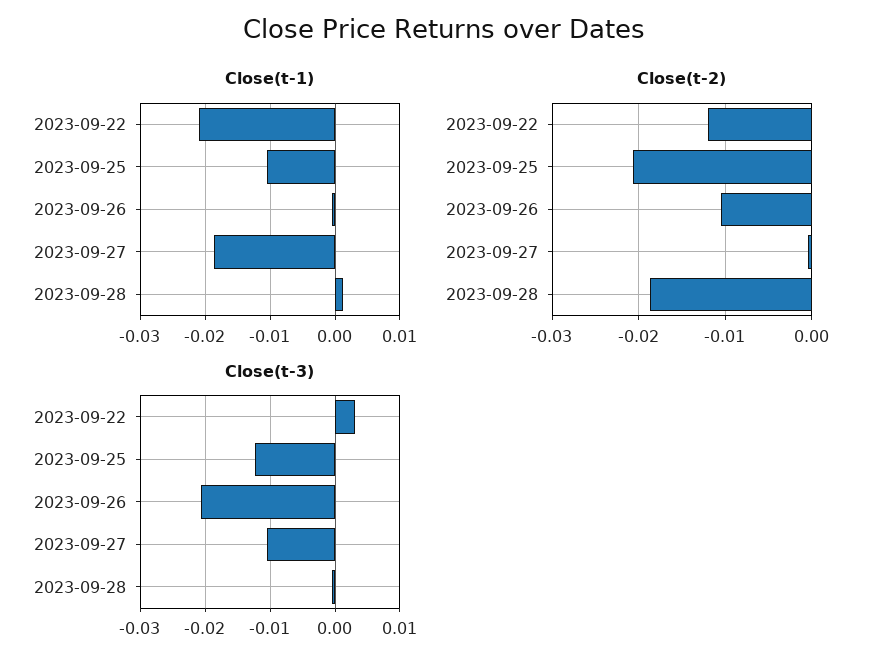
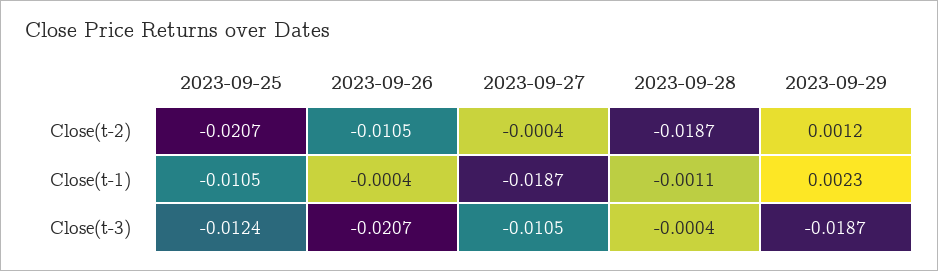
Close(t-1), 2023-09-22: -0.021 -> none
Close(t-1), 2023-09-28: 0.001 -> -0.0011
Close(t-2), 2023-09-22: -0.012 -> none
Close(t-3), 2023-09-22: 0.003 -> none
Close(t-2), 2023-09-29: none -> 0.0012
Close(t-1), 2023-09-29: none -> 0.0023
Close(t-3), 2023-09-29: none -> -0.0187

